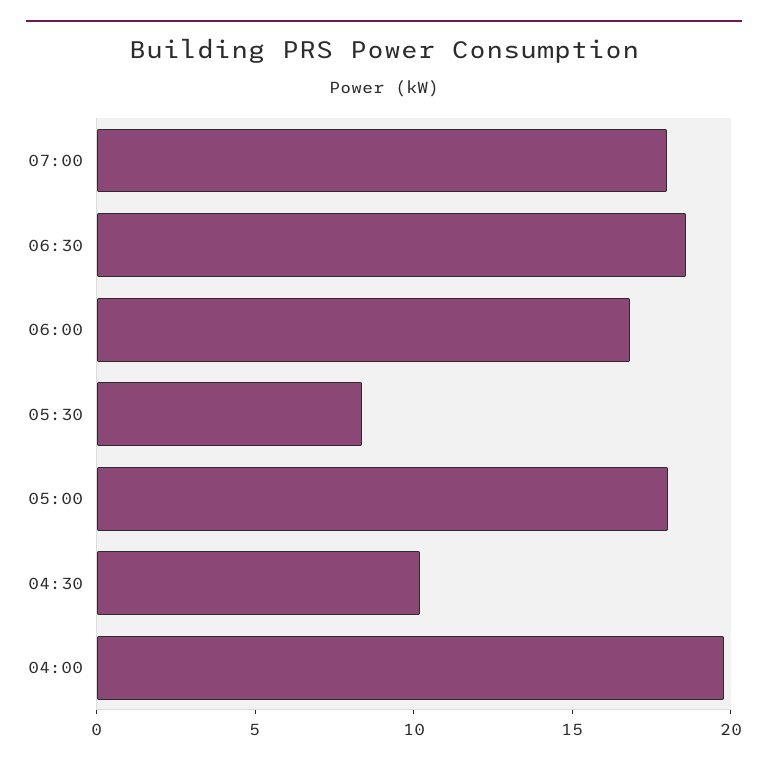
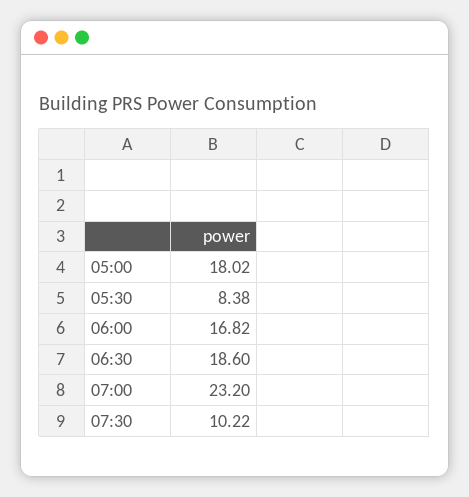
07:00: 18 -> 23.2
04:30: 10 -> none
04:00: 20 -> none
07:30: none -> 10.22

